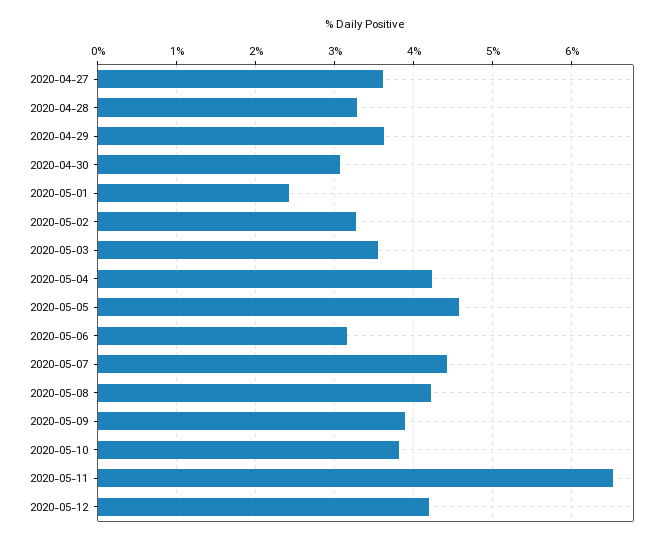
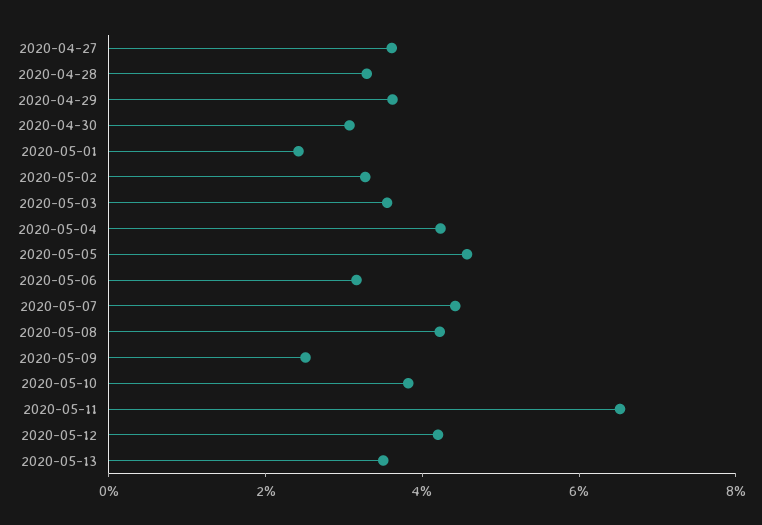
2020-05-09: 3.9 -> 2.5
2020-05-13: none -> 3.5

